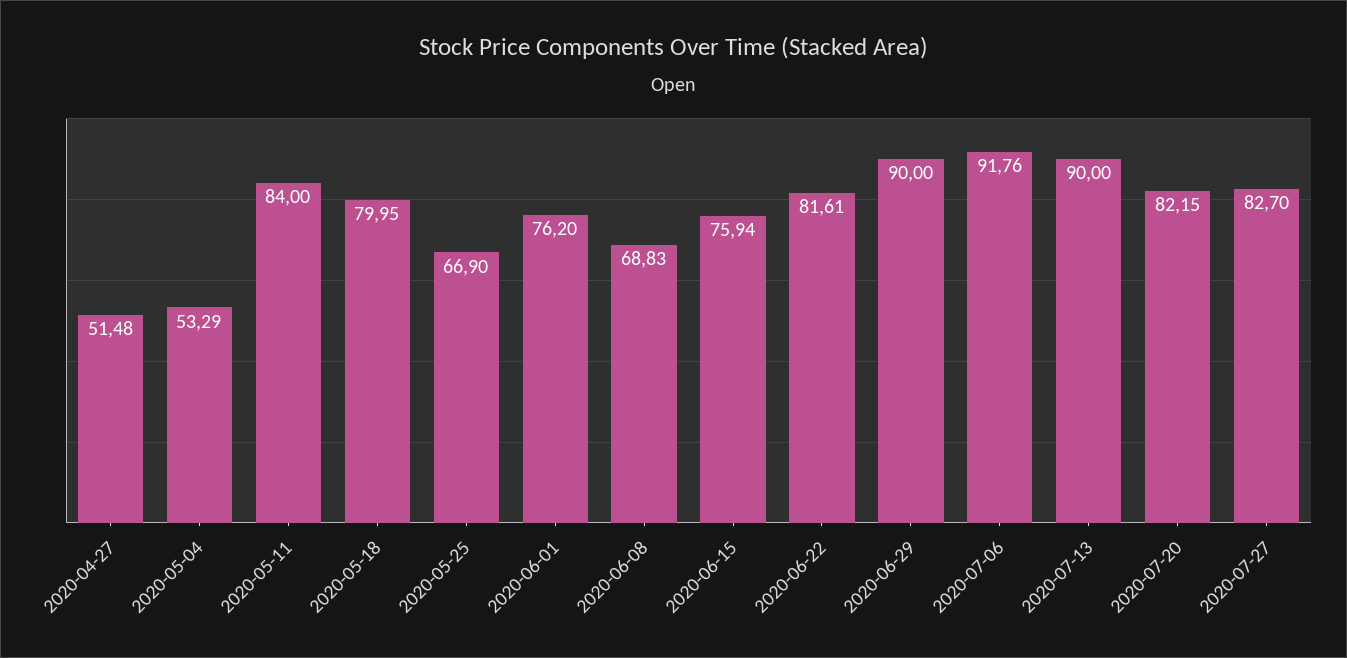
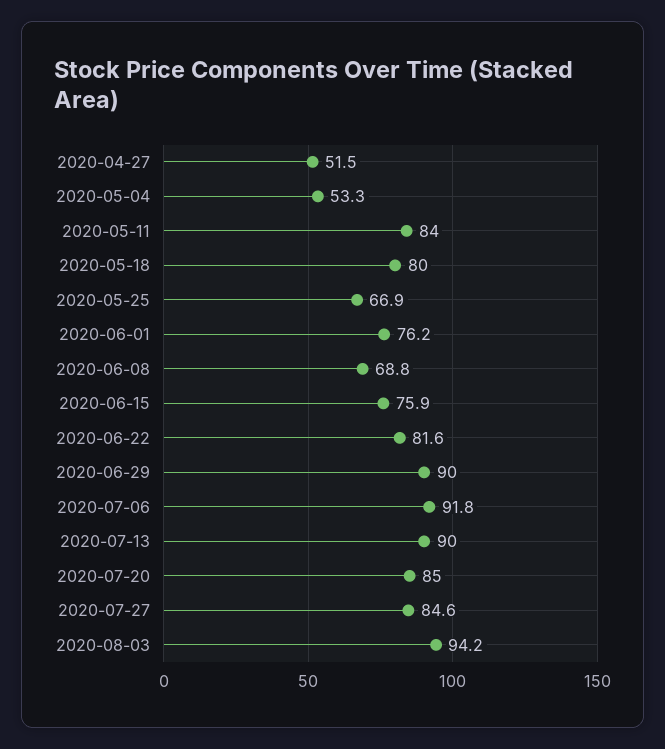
2020-07-20: 82.15 -> 85
2020-07-27: 82.7 -> 84.6
2020-08-03: none -> 94.2

